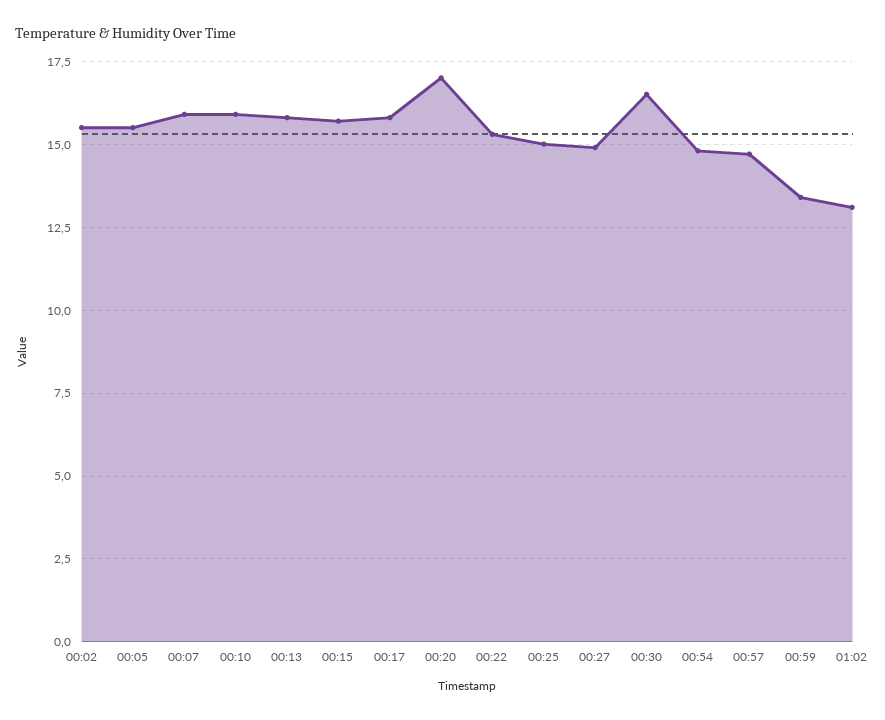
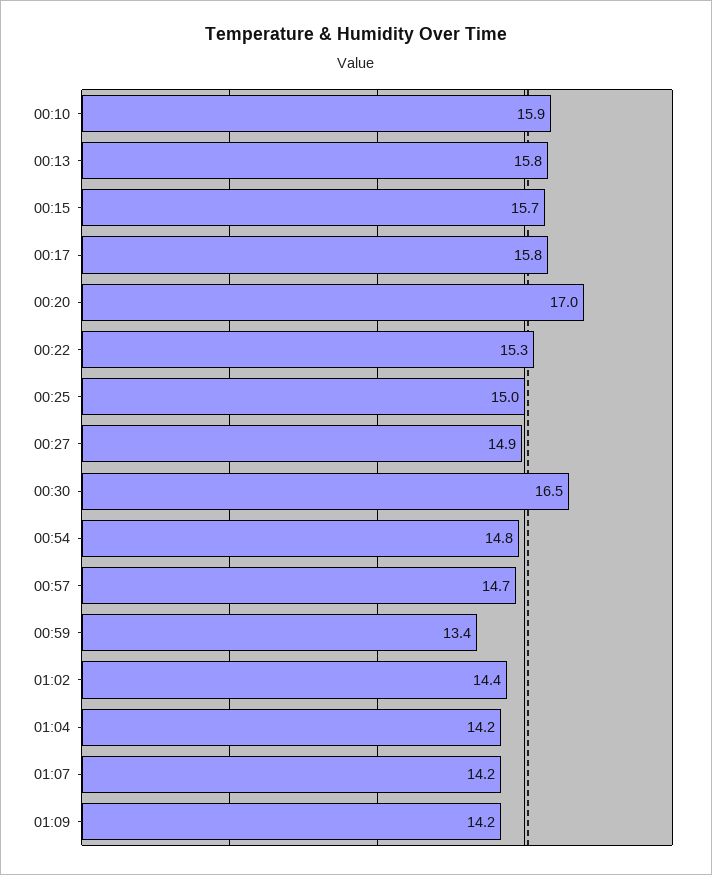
00:02: 15.5 -> none
00:05: 15.5 -> none
00:07: 16 -> none
01:02: 13 -> 14.4
01:04: none -> 14.2
01:07: none -> 14.2
01:09: none -> 14.2

